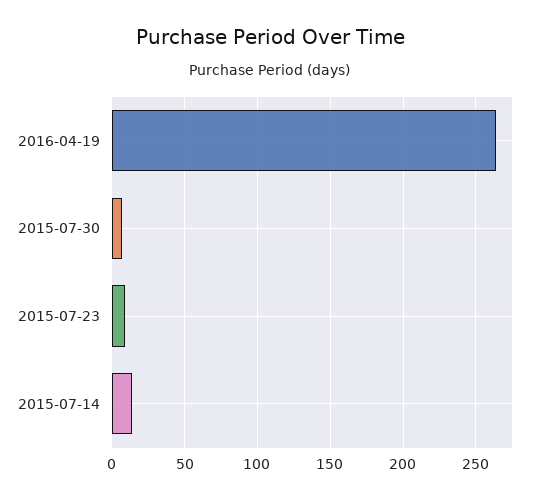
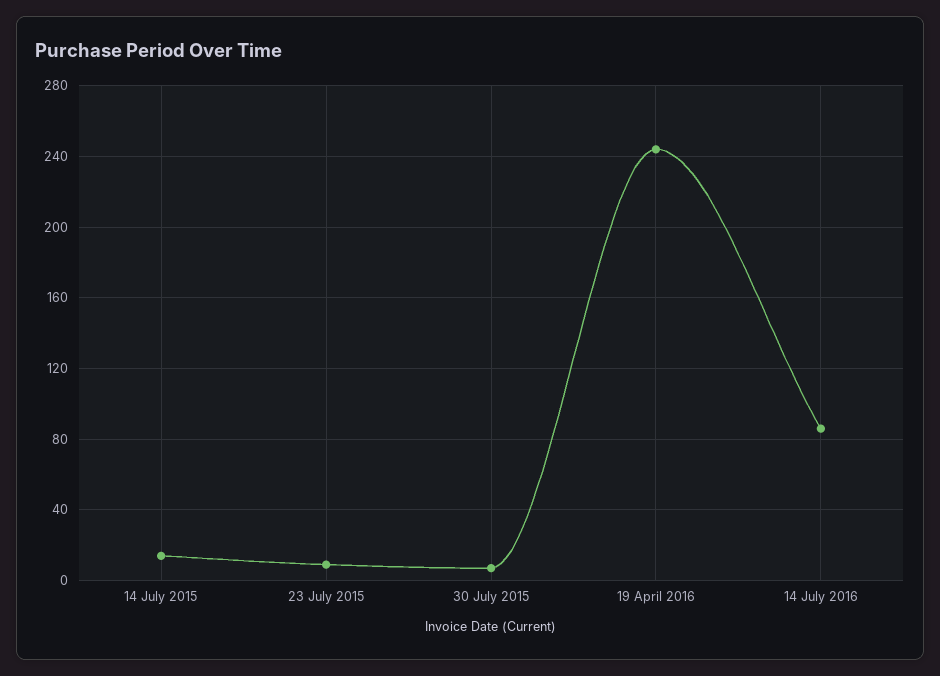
2016-04-19: 265 -> 245
14 July 2016: none -> 85

